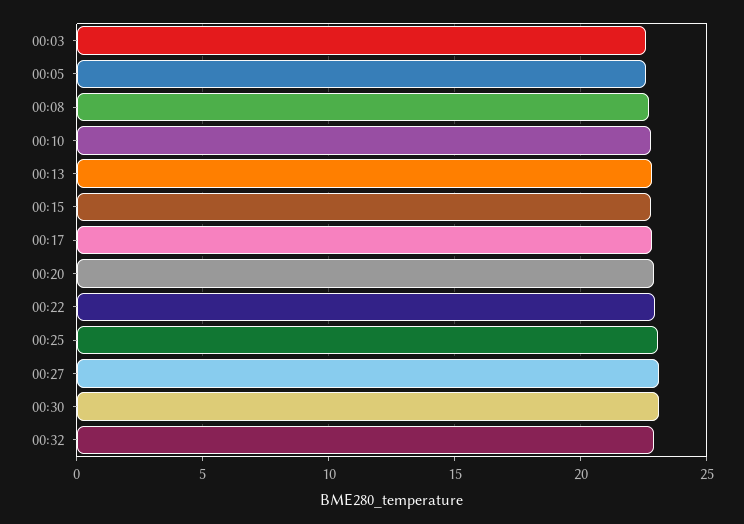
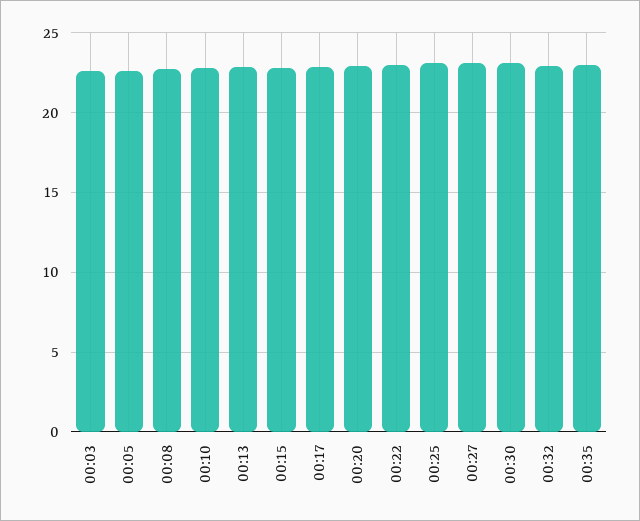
00:35: none -> 23

